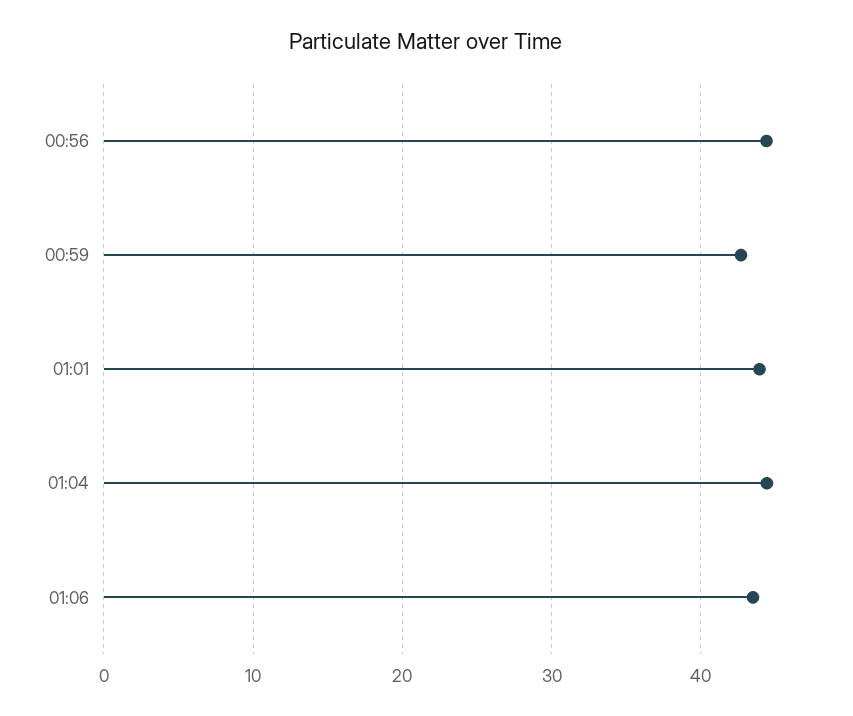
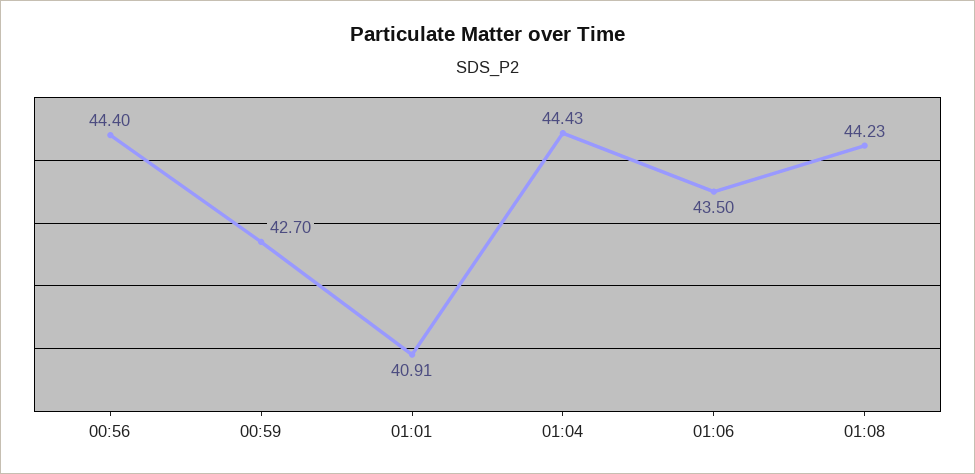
01:01: 44 -> 40.91
01:08: none -> 44.23

